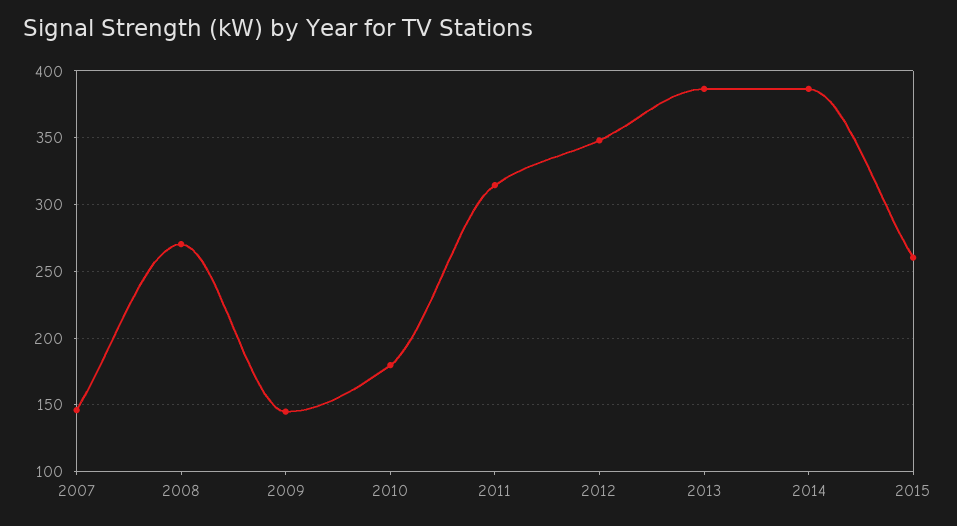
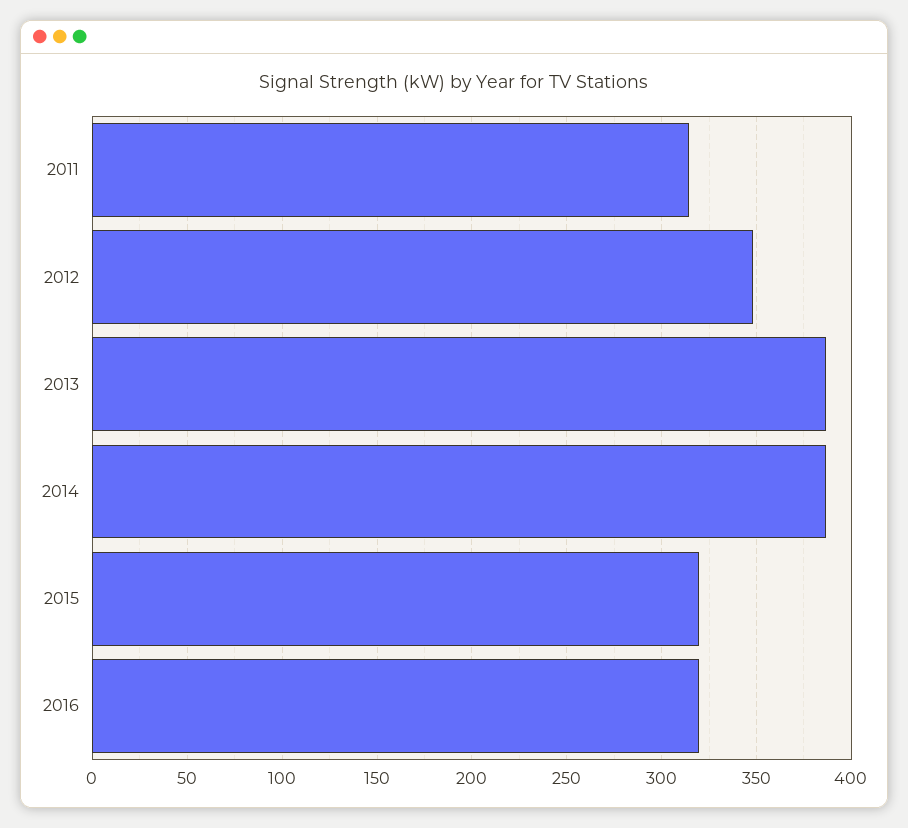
2007: 145 -> none
2008: 270 -> none
2009: 145 -> none
2010: 180 -> none
2015: 260 -> 320
2016: none -> 320

